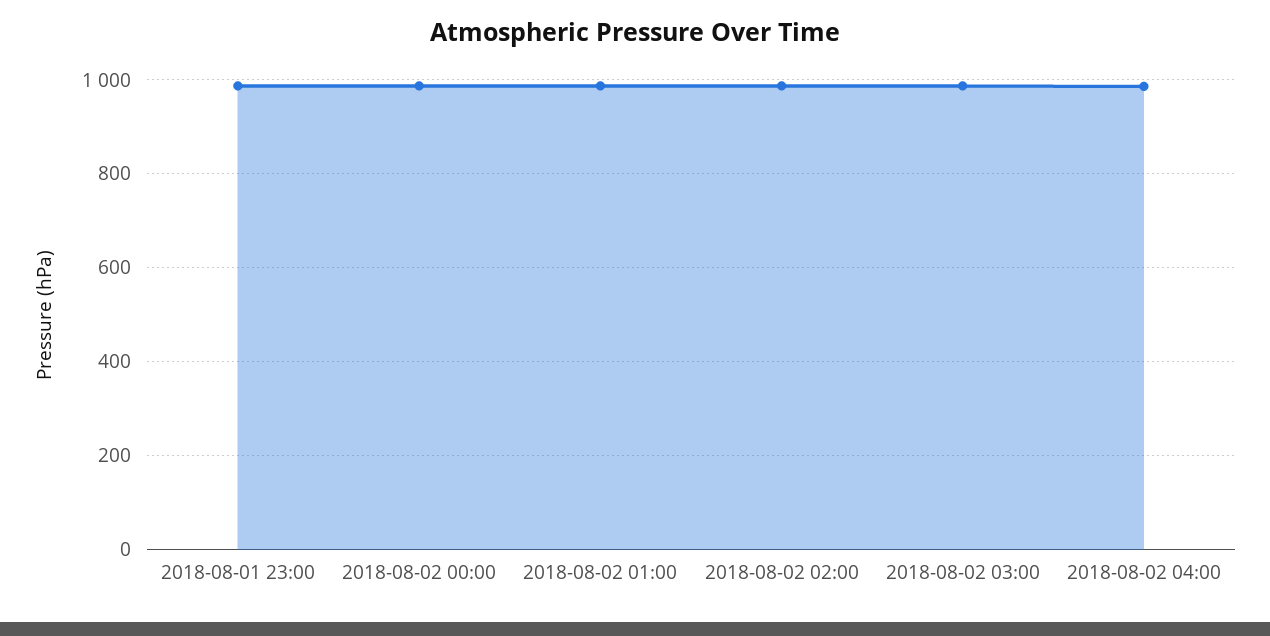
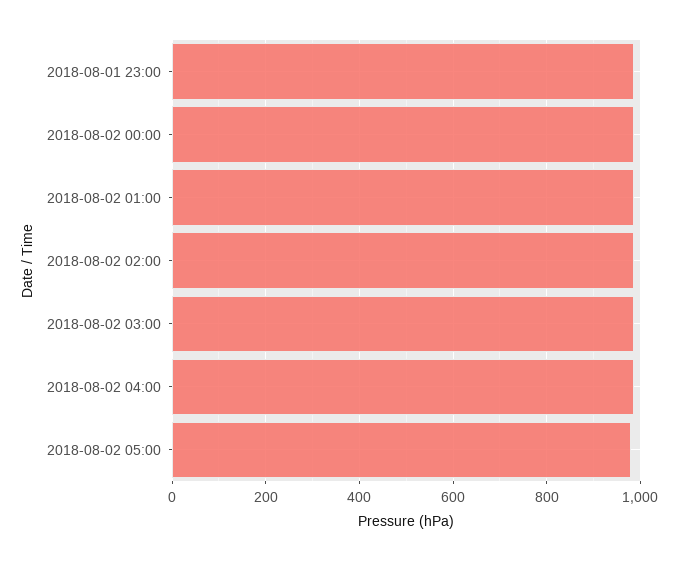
2018-08-02 05:00: none -> 980

